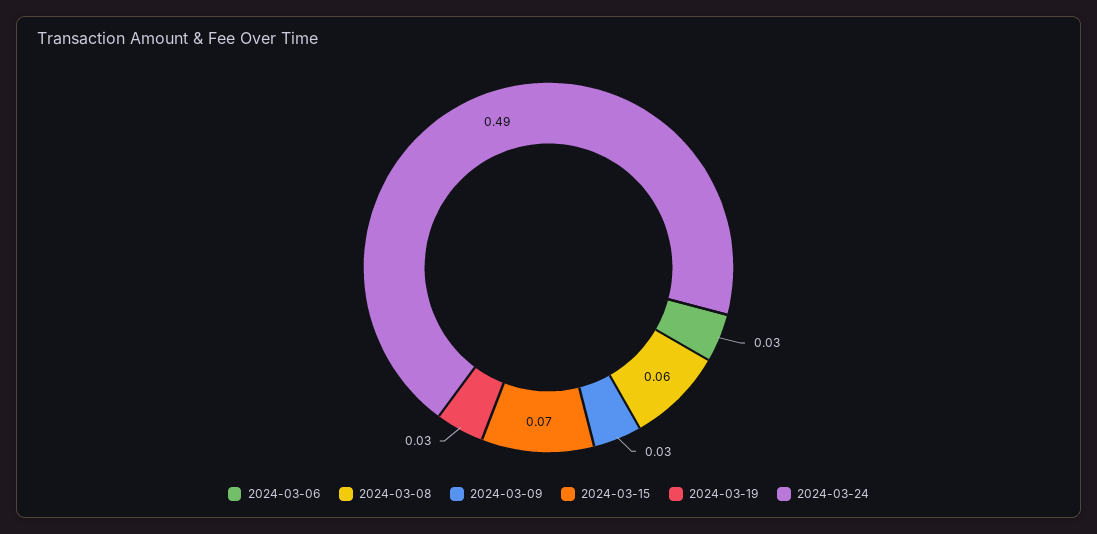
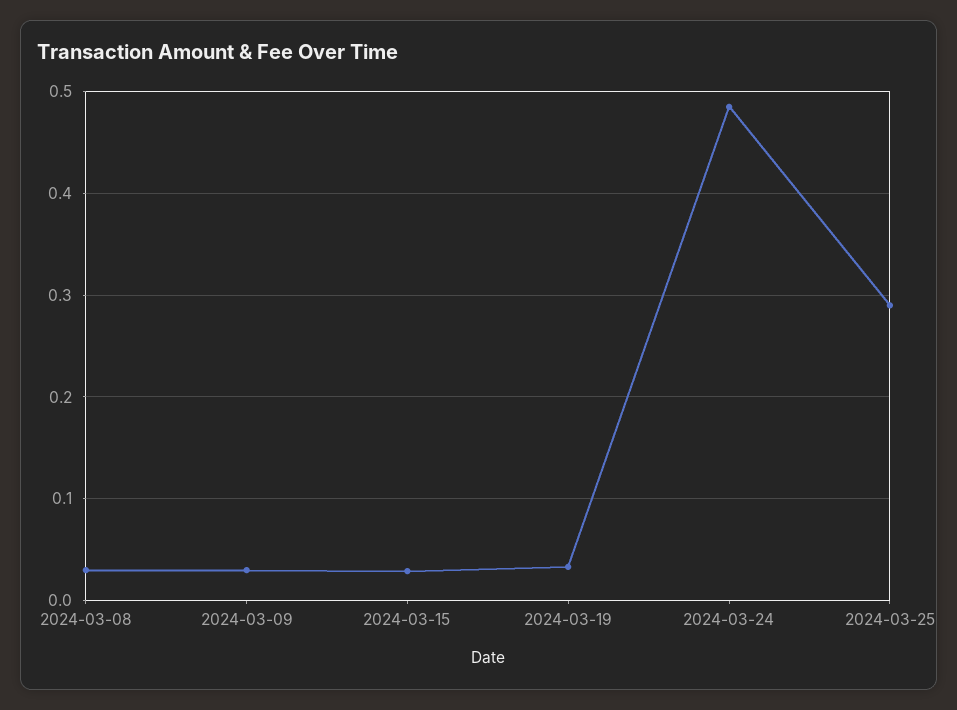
2024-03-06: 0.03 -> none
2024-03-08: 0.06 -> 0.03
2024-03-15: 0.07 -> 0.03
2024-03-25: none -> 0.29

